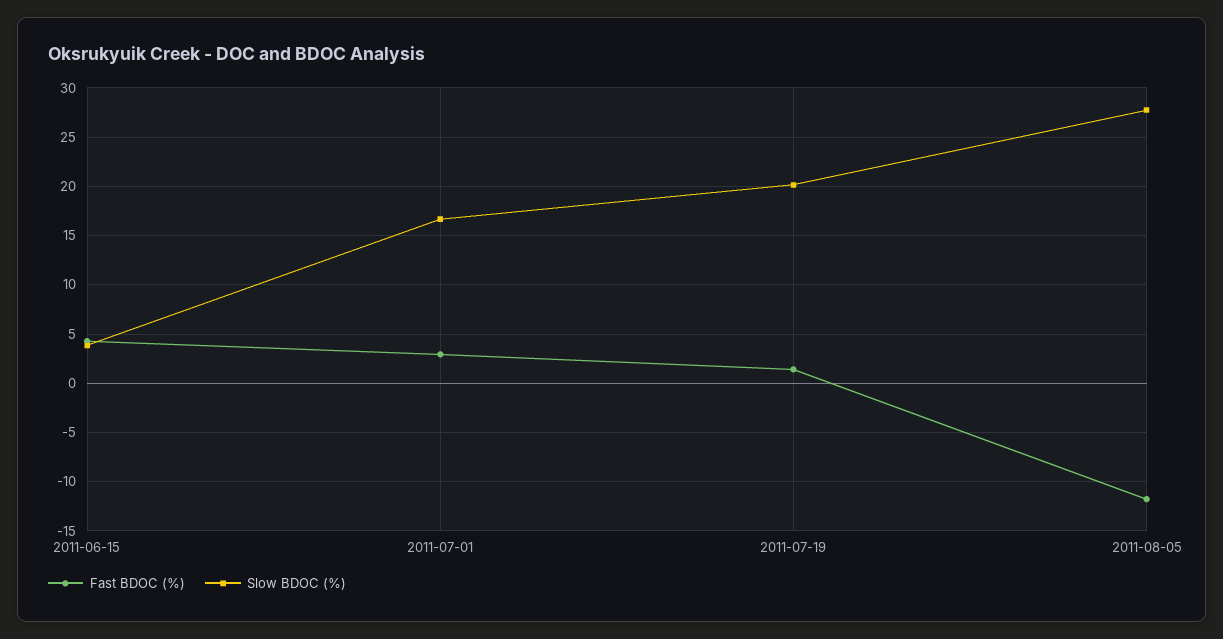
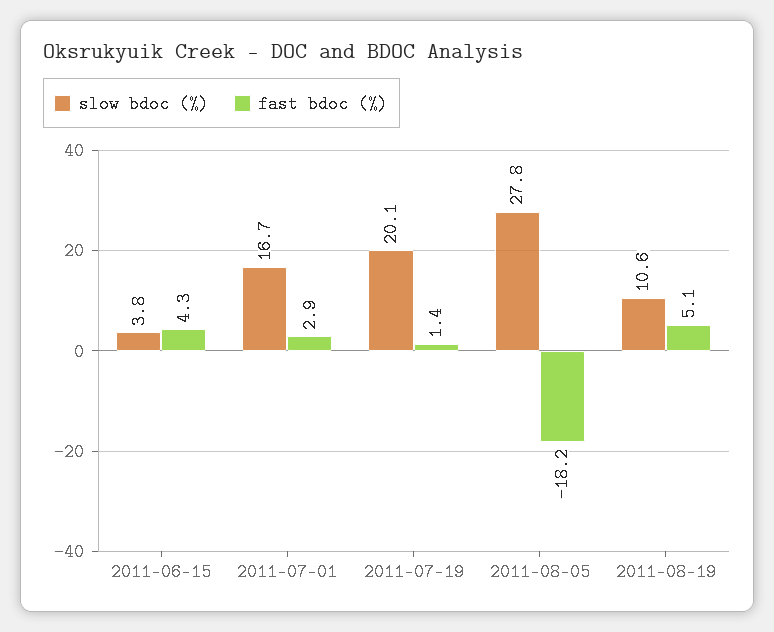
Fast BDOC (%), 2011-08-05: -12 -> -18.2
Slow BDOC (%), 2011-08-19: none -> 10.6
Fast BDOC (%), 2011-08-19: none -> 5.1

